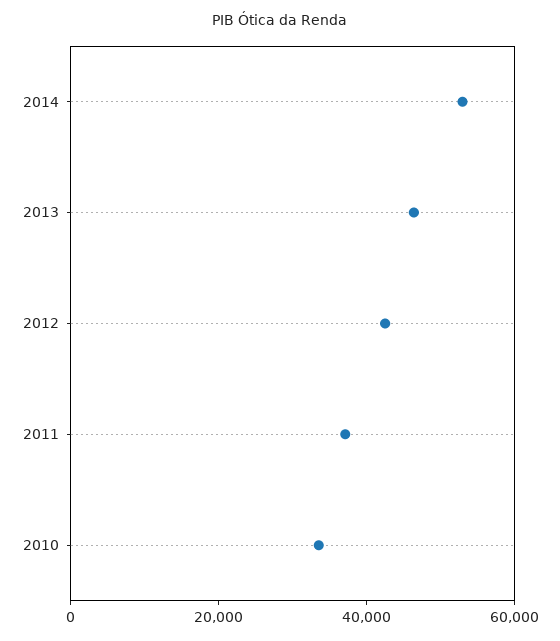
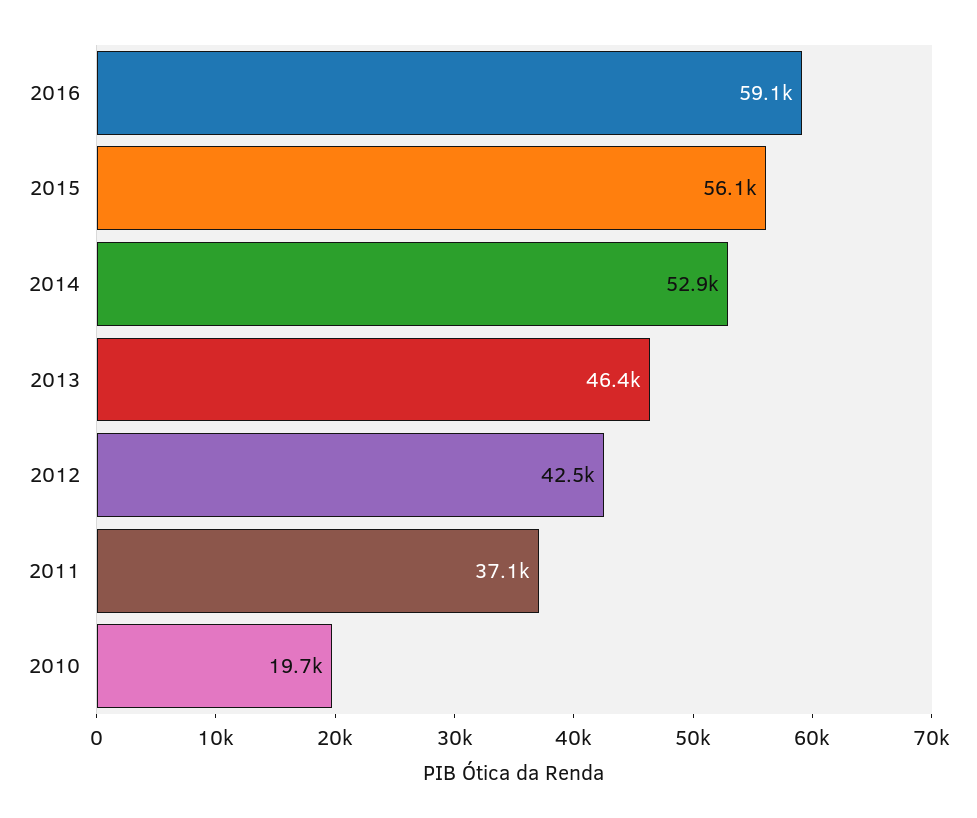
2010: 35000 -> 19700
2016: none -> 59100
2015: none -> 56100

